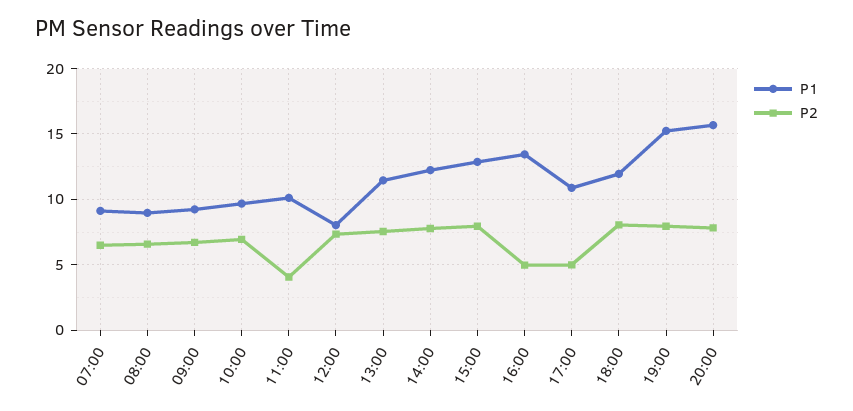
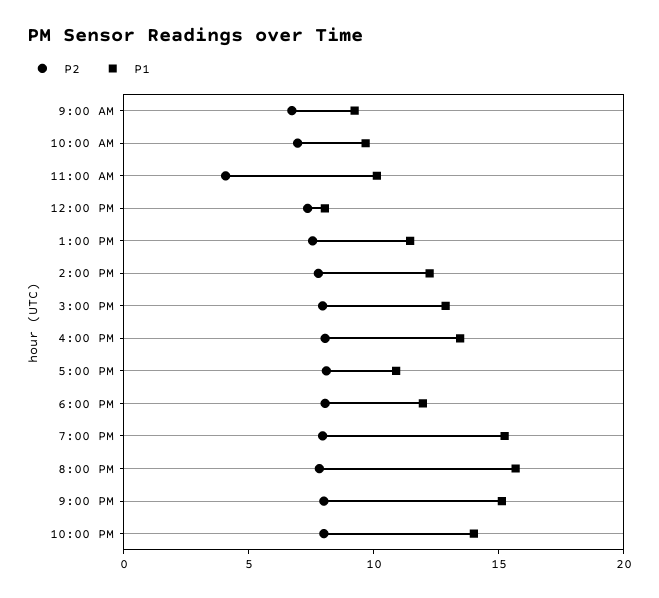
P1, 07:00: 9 -> none
P2, 07:00: 6.5 -> none
P1, 08:00: 9 -> none
P2, 08:00: 6.5 -> none
P2, 16:00: 5 -> 8
P2, 17:00: 5 -> 8
P2, 9:00 PM: none -> 8
P1, 9:00 PM: none -> 15
P2, 10:00 PM: none -> 8
P1, 10:00 PM: none -> 14

